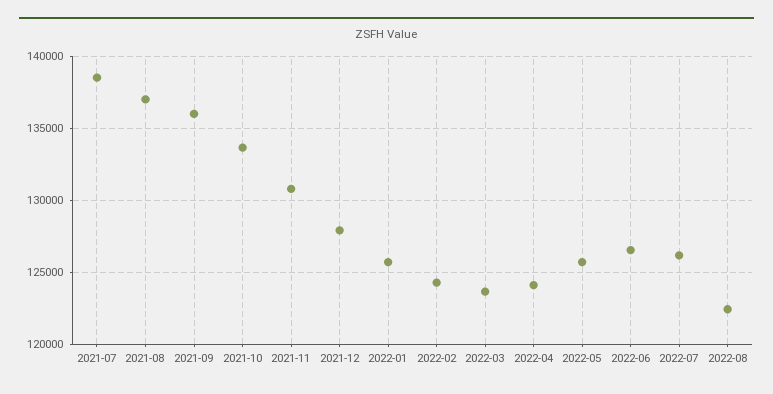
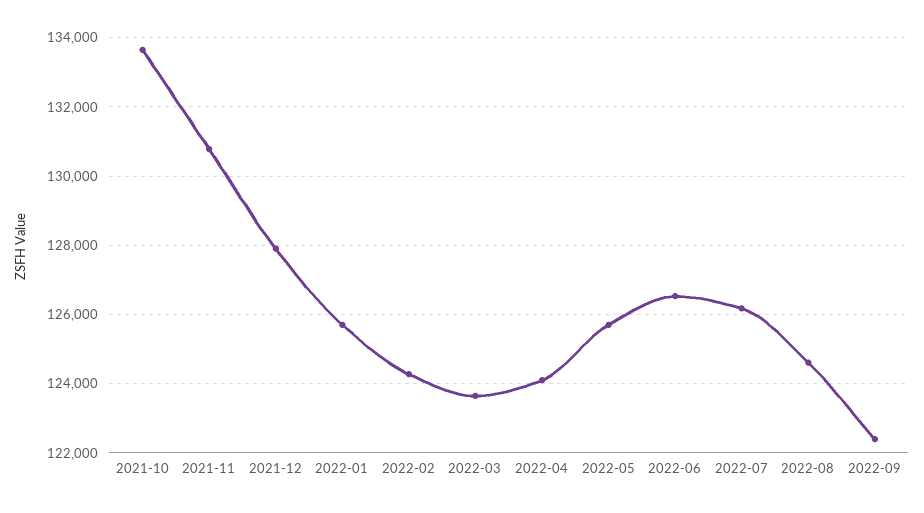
2021-07: 138500 -> none
2021-08: 137000 -> none
2021-09: 136000 -> none
2022-08: 122500 -> 124600
2022-09: none -> 122400

